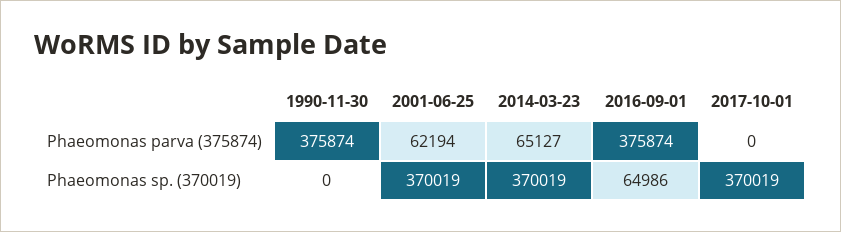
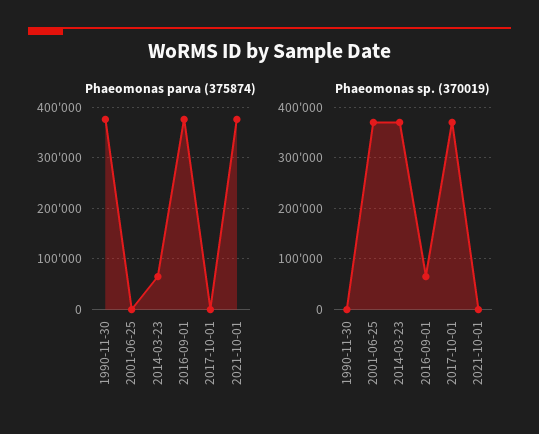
Phaeomonas parva (375874), 2001-06-25: 62194 -> 0
Phaeomonas parva (375874), 2021-10-01: none -> 380000
Phaeomonas sp. (370019), 2021-10-01: none -> 0

